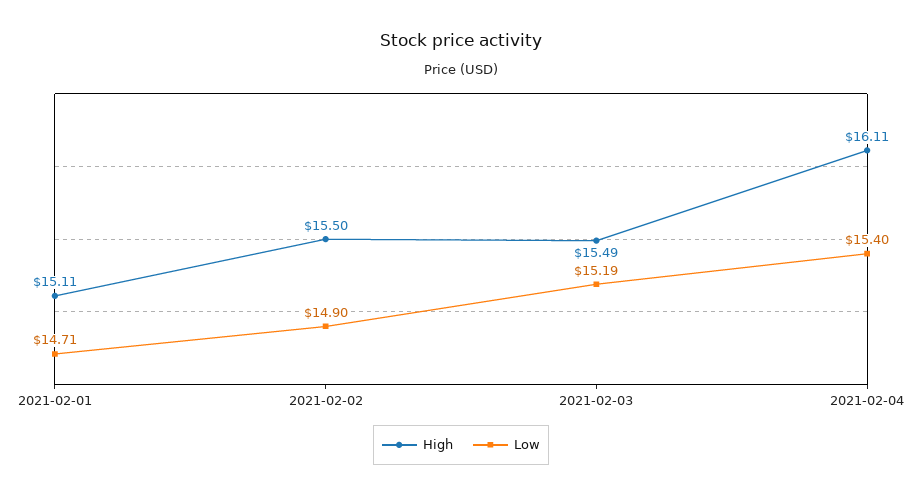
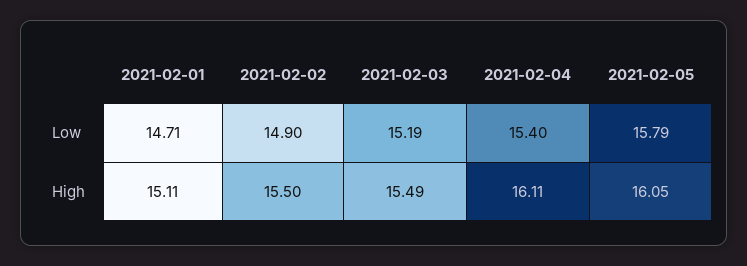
Low, 2021-02-05: none -> 15.79
High, 2021-02-05: none -> 16.05

